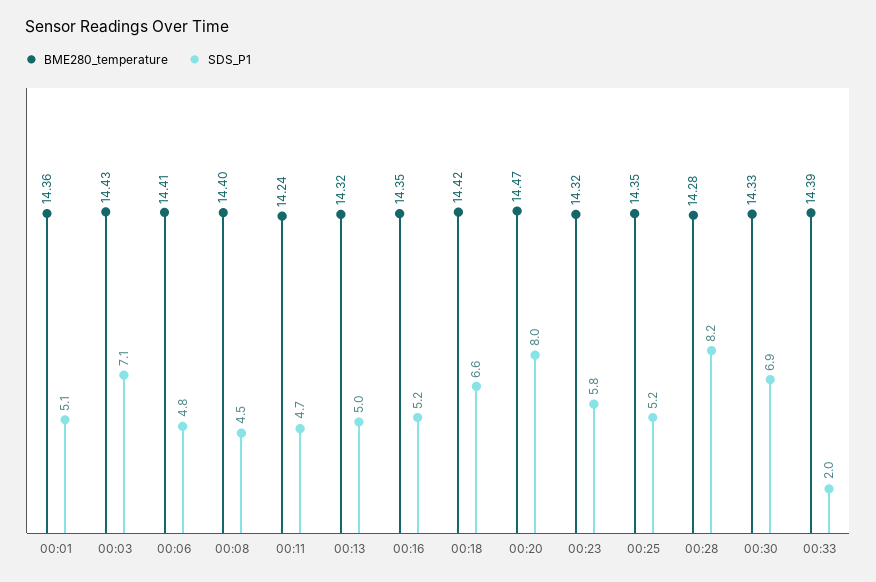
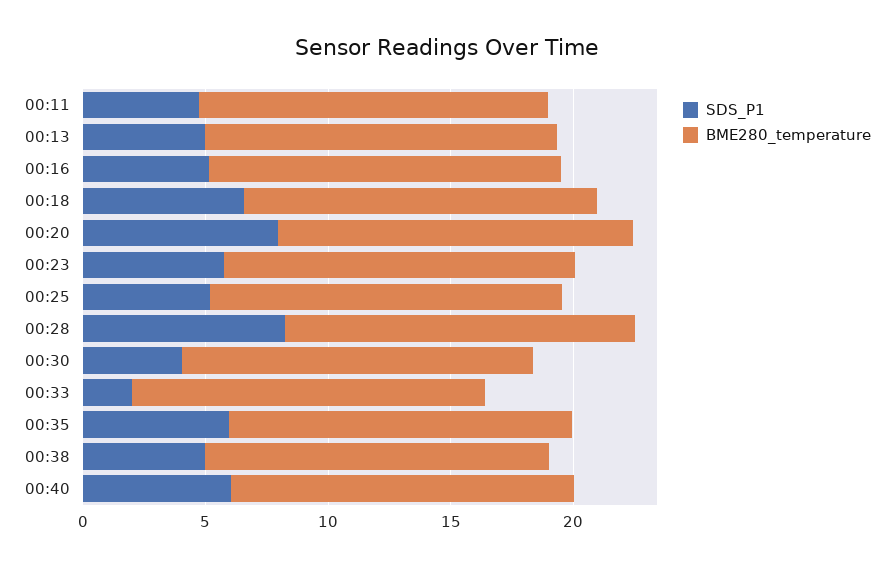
BME280_temperature, 00:01: 14.36 -> none
SDS_P1, 00:01: 5.1 -> none
BME280_temperature, 00:03: 14.43 -> none
SDS_P1, 00:03: 7.1 -> none
BME280_temperature, 00:06: 14.41 -> none
SDS_P1, 00:06: 4.8 -> none
BME280_temperature, 00:08: 14.4 -> none
SDS_P1, 00:08: 4.5 -> none
SDS_P1, 00:30: 6.9 -> 4
SDS_P1, 00:35: none -> 6
BME280_temperature, 00:35: none -> 14
SDS_P1, 00:38: none -> 5
BME280_temperature, 00:38: none -> 14
SDS_P1, 00:40: none -> 6
BME280_temperature, 00:40: none -> 14

